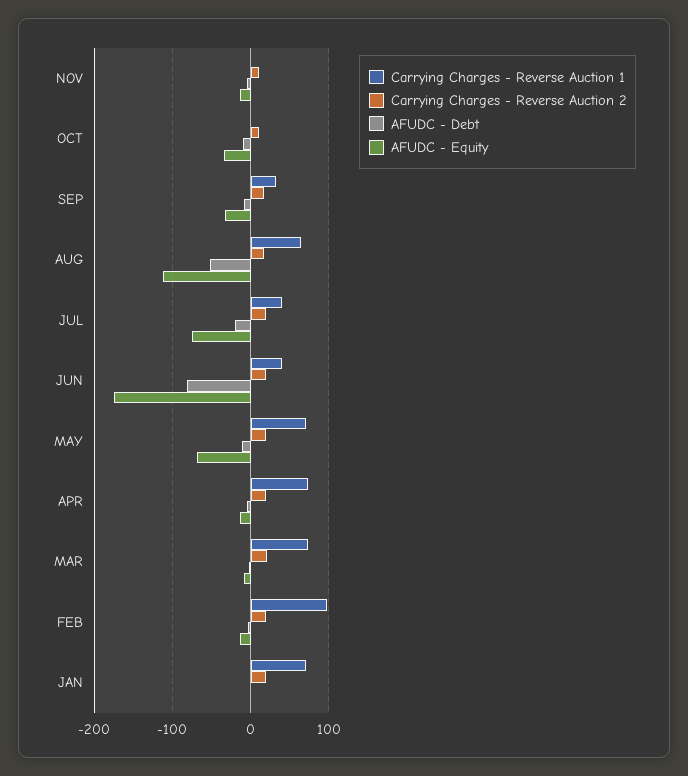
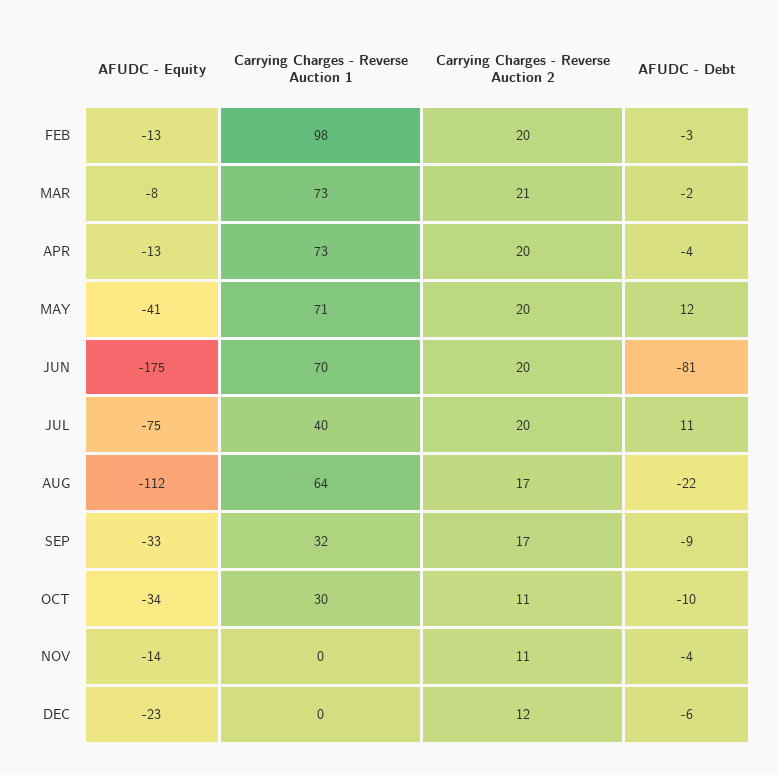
Carrying Charges - Reverse Auction 1, OCT: 0 -> 30
AFUDC - Debt, AUG: -50 -> -22
AFUDC - Debt, JUL: -20 -> 11
Carrying Charges - Reverse Auction 1, JUN: 40 -> 70
AFUDC - Debt, MAY: -10 -> 12
AFUDC - Equity, MAY: -70 -> -41
Carrying Charges - Reverse Auction 1, JAN: 70 -> none
Carrying Charges - Reverse Auction 2, JAN: 20 -> none
AFUDC - Debt, JAN: 0 -> none
AFUDC - Equity, JAN: 0 -> none
AFUDC - Equity, DEC: none -> -23
Carrying Charges - Reverse Auction 1, DEC: none -> 0
Carrying Charges - Reverse Auction 2, DEC: none -> 12
AFUDC - Debt, DEC: none -> -6

